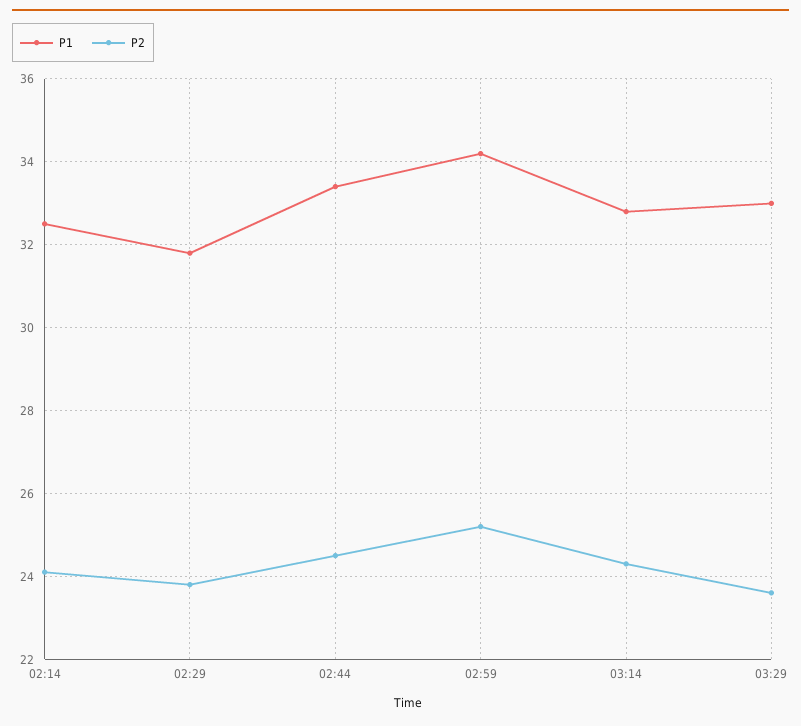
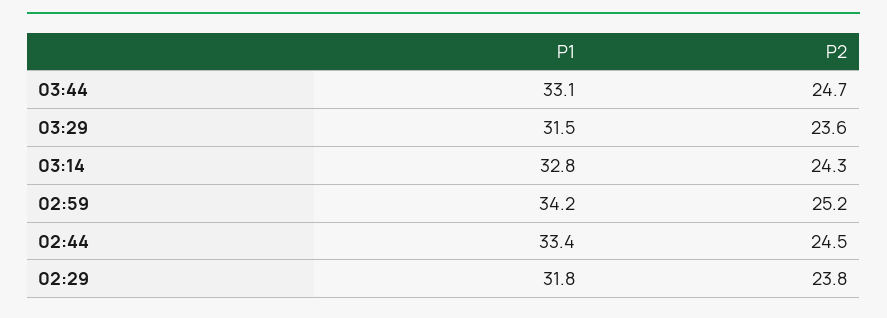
P1, 02:14: 32.5 -> none
P2, 02:14: 24 -> none
P1, 03:29: 33 -> 31.5
P1, 03:44: none -> 33.1
P2, 03:44: none -> 24.7

